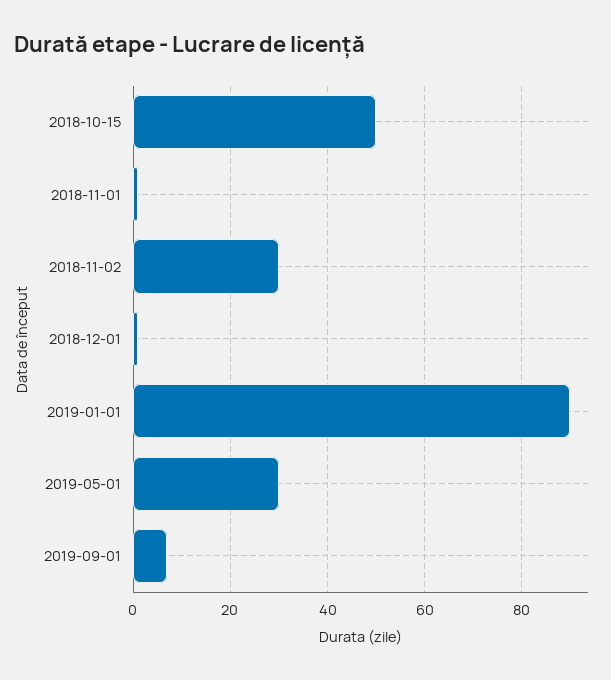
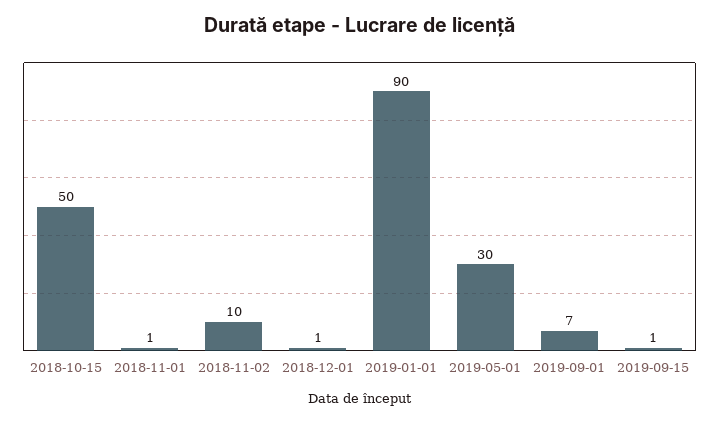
2018-11-02: 30 -> 10
2019-09-15: none -> 1

